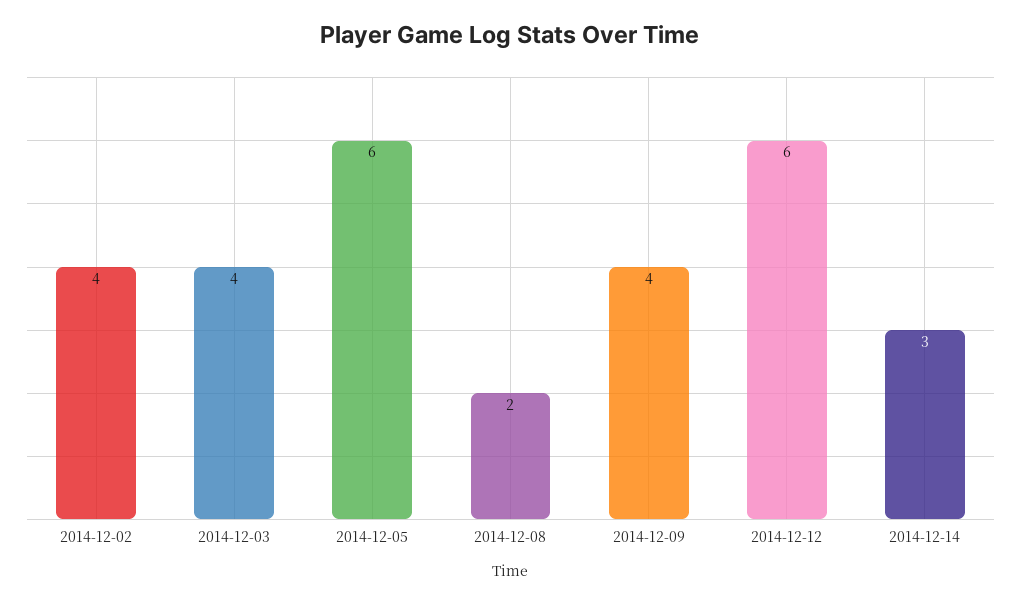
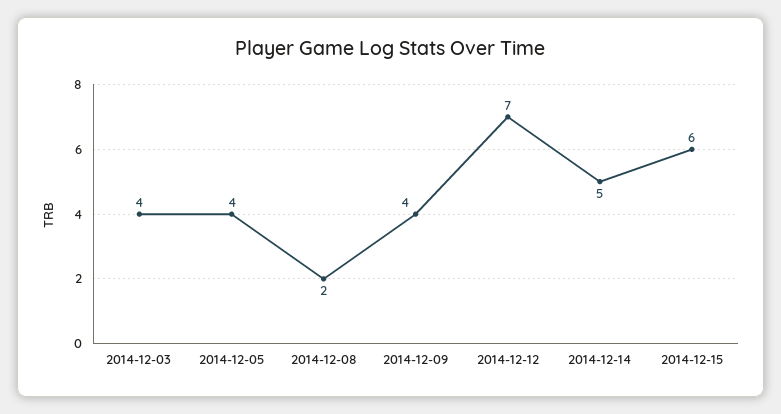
2014-12-02: 4 -> none
2014-12-05: 6 -> 4
2014-12-12: 6 -> 7
2014-12-14: 3 -> 5
2014-12-15: none -> 6

